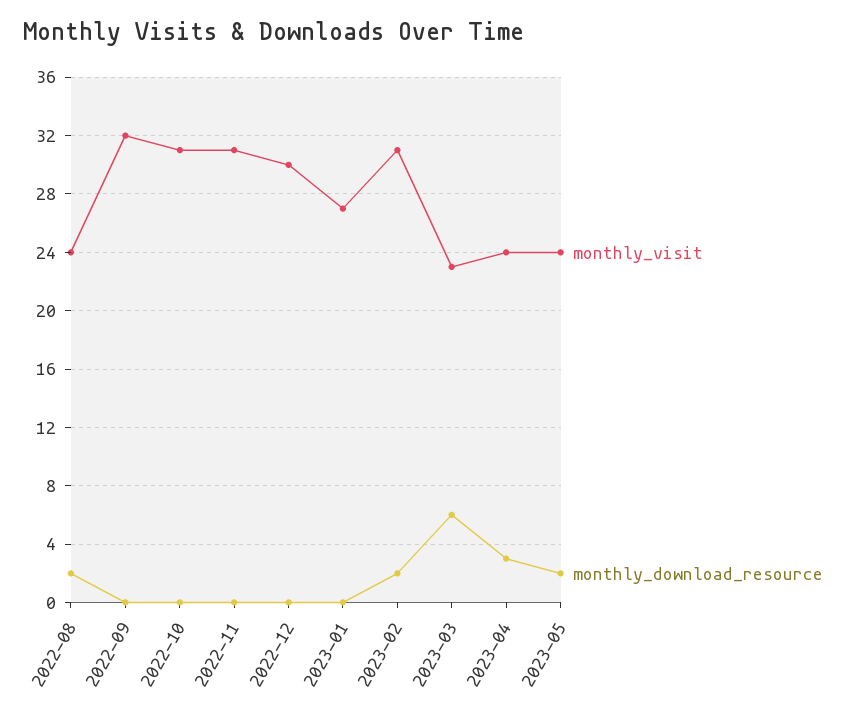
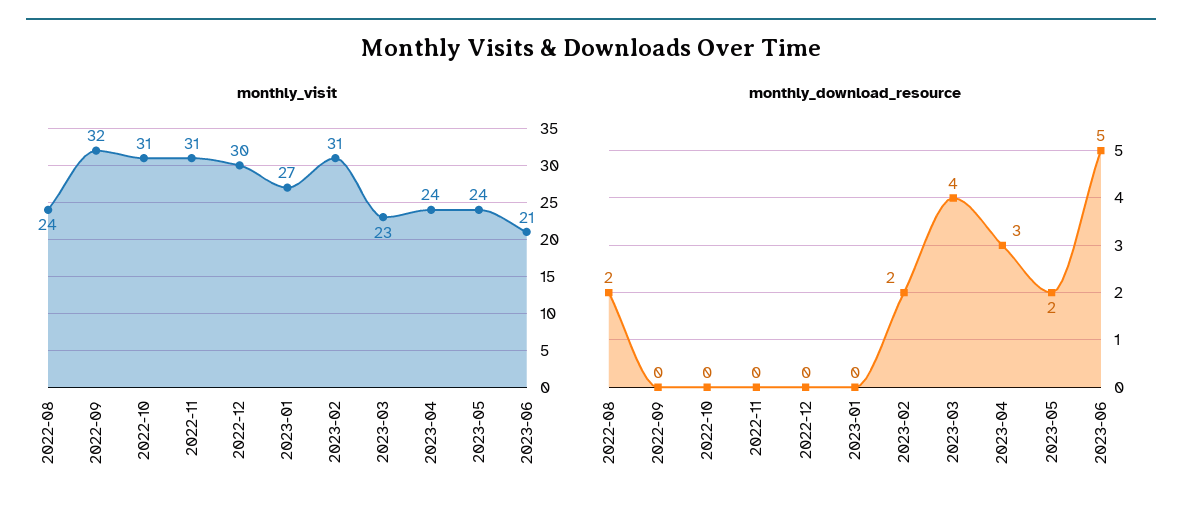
monthly_download_resource, 2023-03: 6 -> 4
monthly_visit, 2023-06: none -> 21
monthly_download_resource, 2023-06: none -> 5

